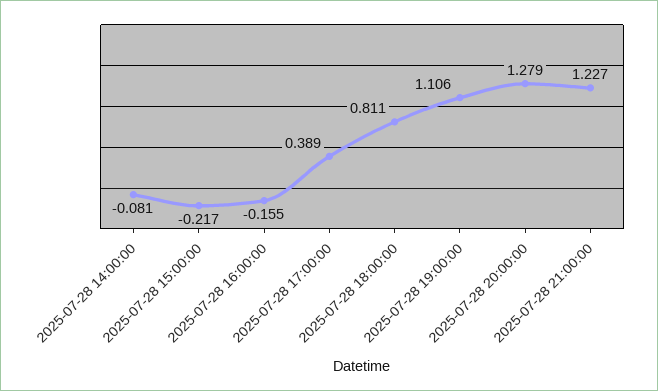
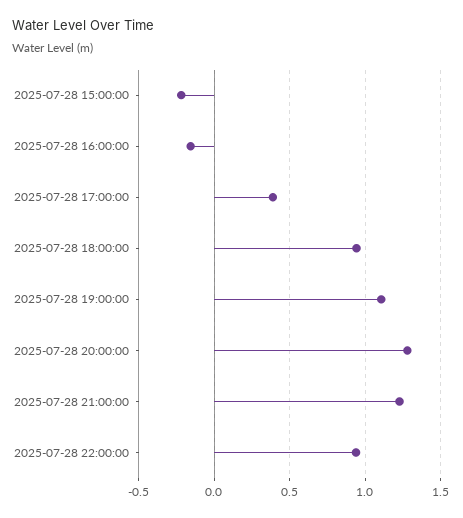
2025-07-28 14:00:00: -0.081 -> none
2025-07-28 18:00:00: 0.811 -> 0.95
2025-07-28 22:00:00: none -> 0.95

